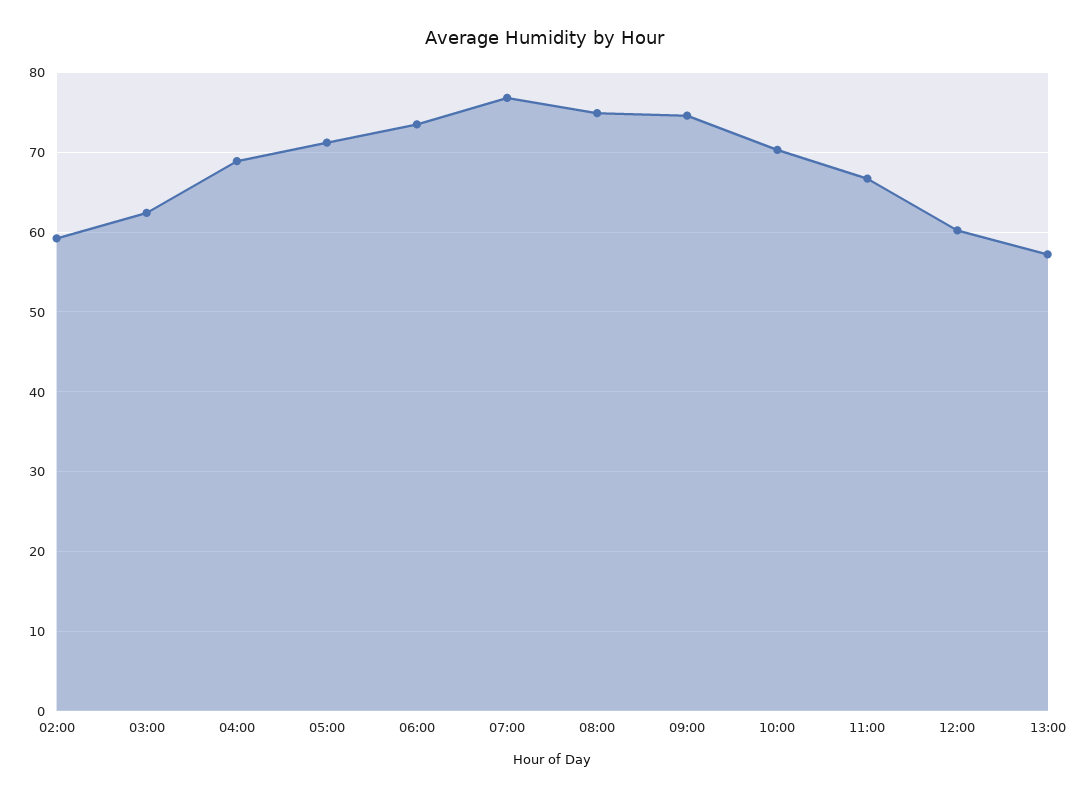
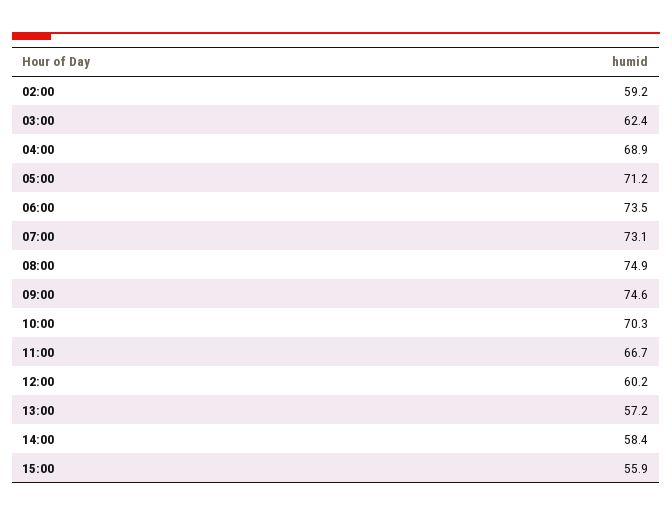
07:00: 77 -> 73.1
14:00: none -> 58.4
15:00: none -> 55.9

